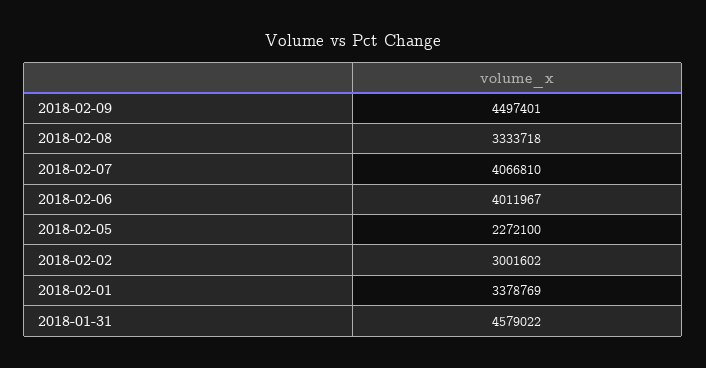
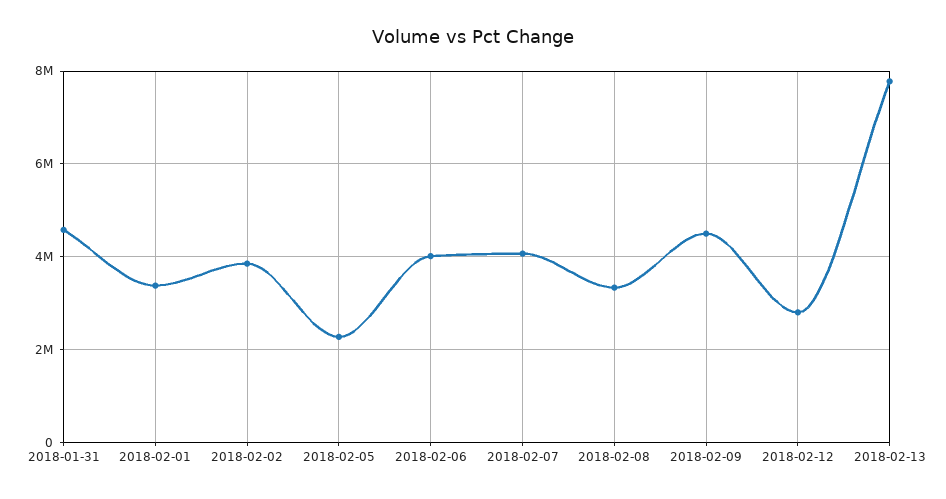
2018-02-02: 3001602 -> 3800000
2018-02-12: none -> 2800000
2018-02-13: none -> 7800000

